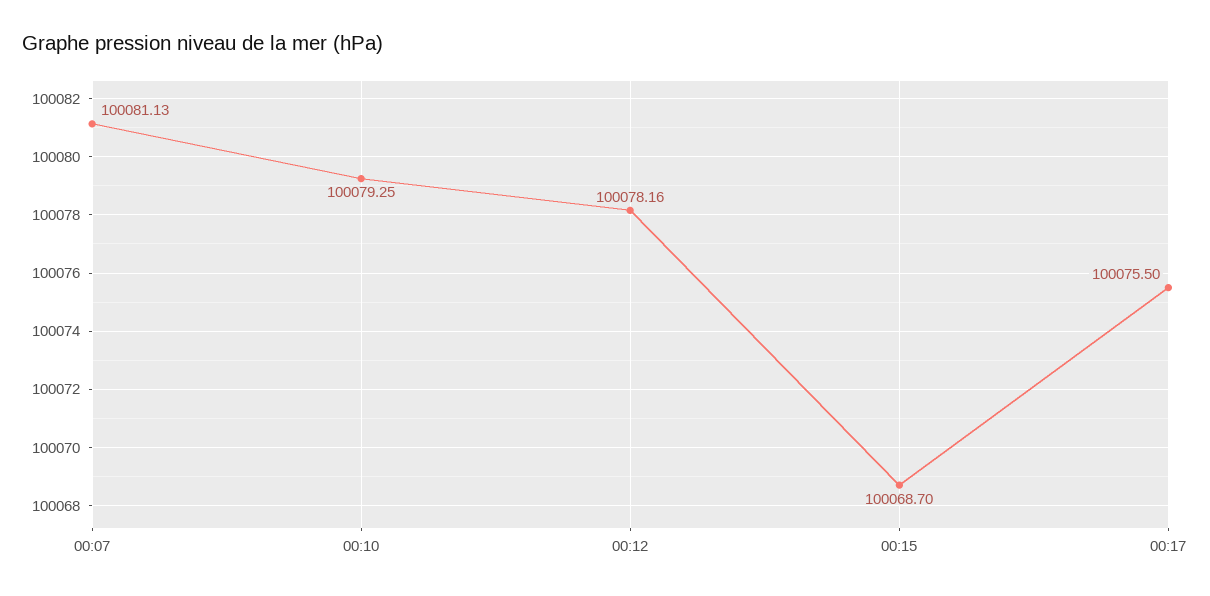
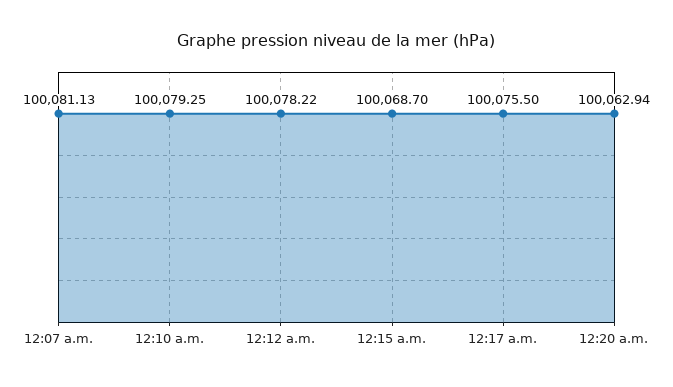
00:12: 100078.16 -> 100078.22
12:20 a.m.: none -> 100062.94

